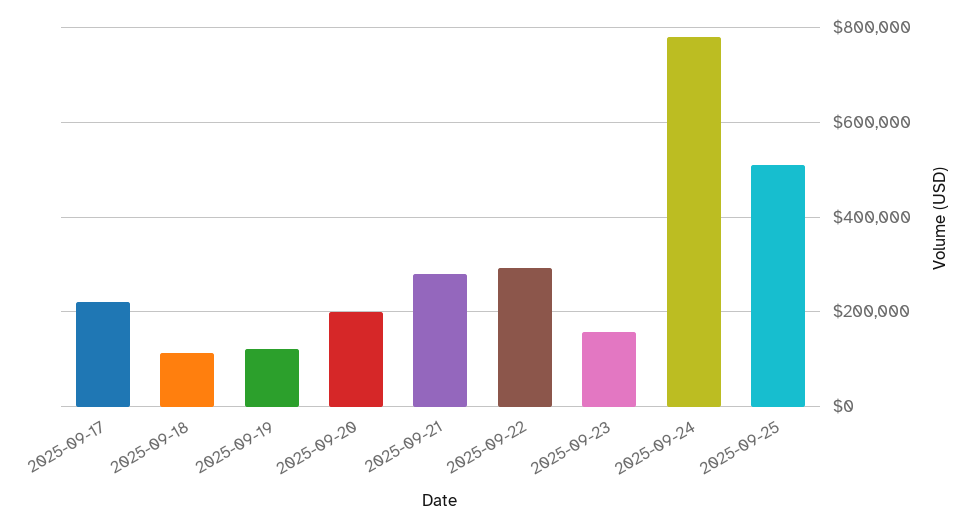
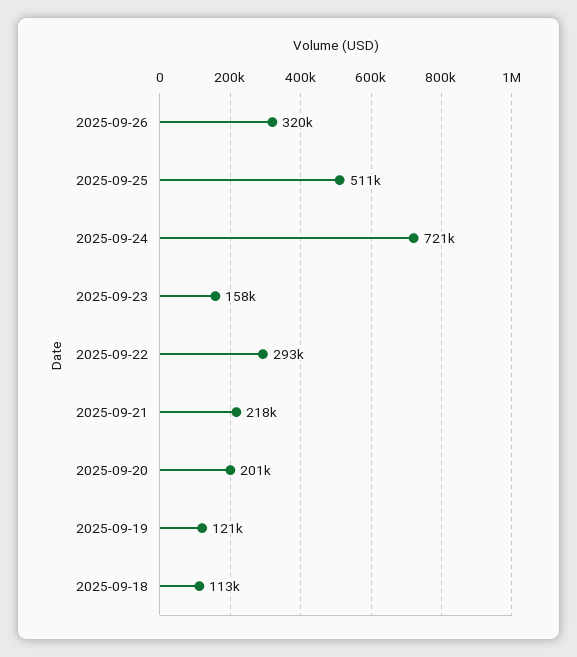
2025-09-17: 220000 -> none
2025-09-21: 280000 -> 218000
2025-09-24: 780000 -> 721000
2025-09-26: none -> 320000

